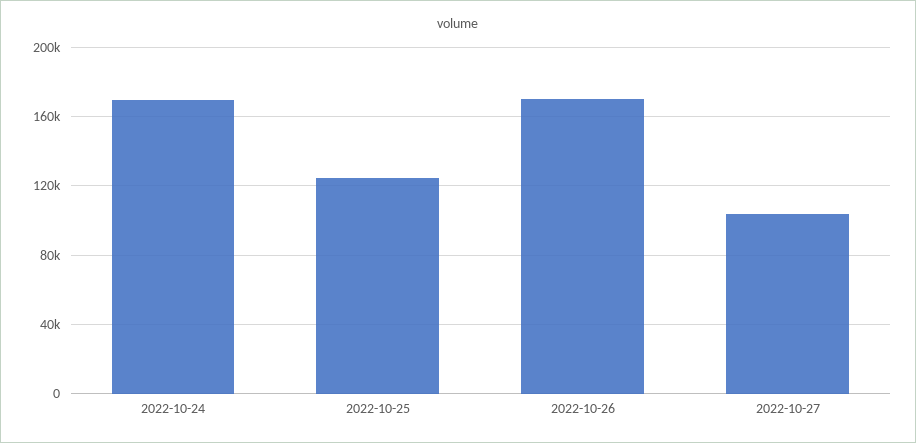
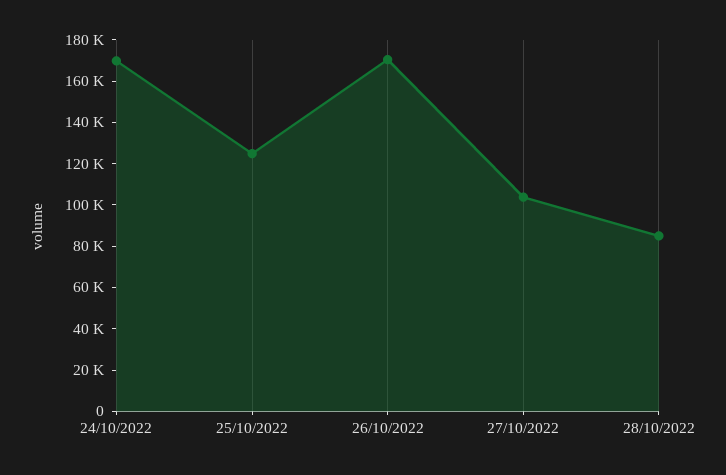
28/10/2022: none -> 85000

